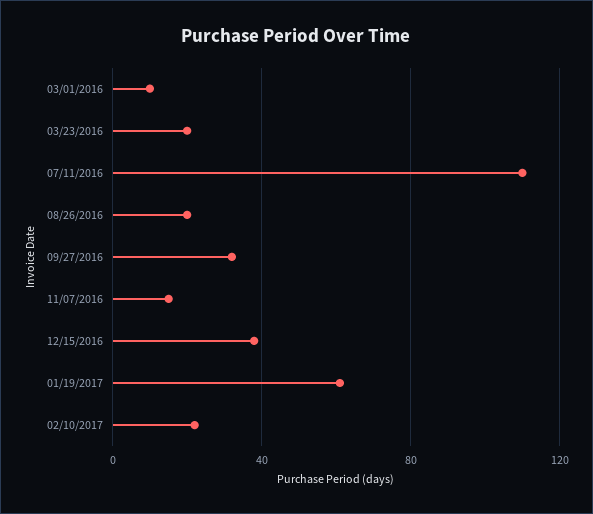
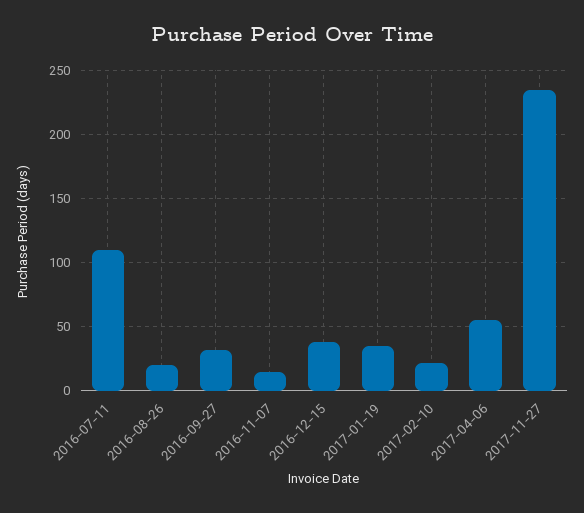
03/01/2016: 10 -> none
03/23/2016: 20 -> none
01/19/2017: 60 -> 35
2017-04-06: none -> 55
2017-11-27: none -> 235

